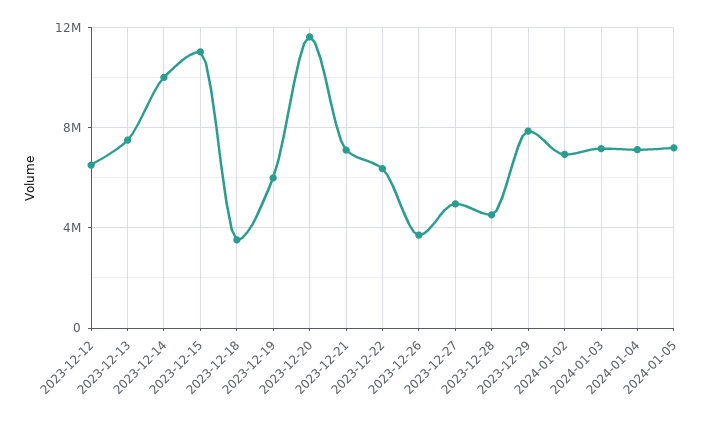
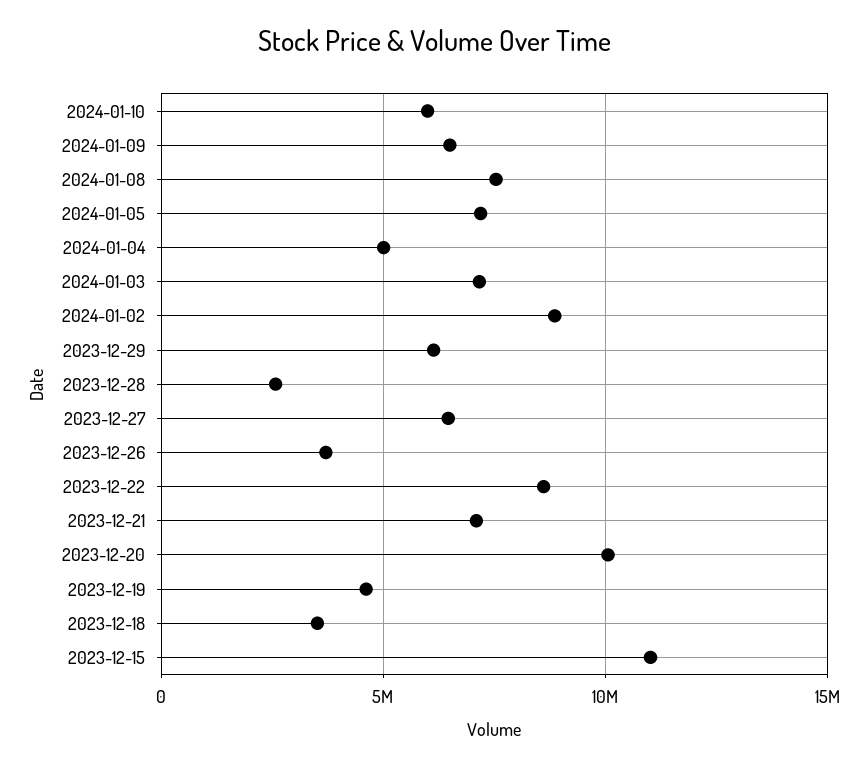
2023-12-12: 6500000 -> none
2023-12-13: 7500000 -> none
2023-12-14: 10000000 -> none
2023-12-19: 6000000 -> 4500000
2023-12-20: 11500000 -> 10000000
2023-12-22: 6500000 -> 8500000
2023-12-27: 5000000 -> 6500000
2023-12-28: 4500000 -> 2500000
2023-12-29: 8000000 -> 6000000
2024-01-02: 7000000 -> 9000000
2024-01-04: 7000000 -> 5000000
2024-01-10: none -> 6000000
2024-01-09: none -> 6500000
2024-01-08: none -> 7500000

